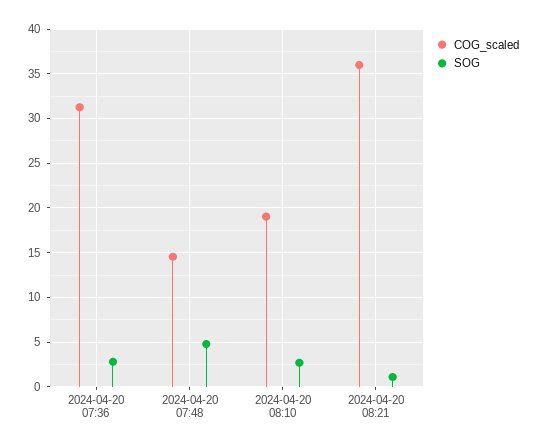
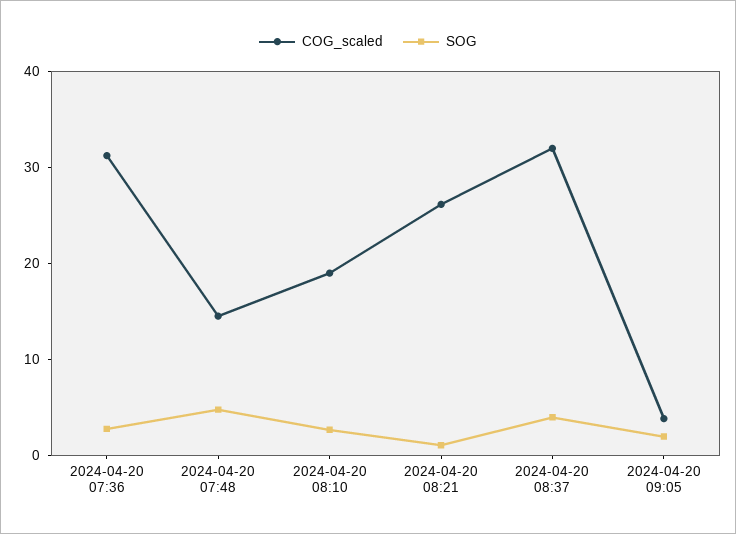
COG_scaled, 2024-04-20 08:21: 36 -> 26
COG_scaled, 2024-04-20 08:37: none -> 32
SOG, 2024-04-20 08:37: none -> 4
COG_scaled, 2024-04-20 09:05: none -> 4
SOG, 2024-04-20 09:05: none -> 2

